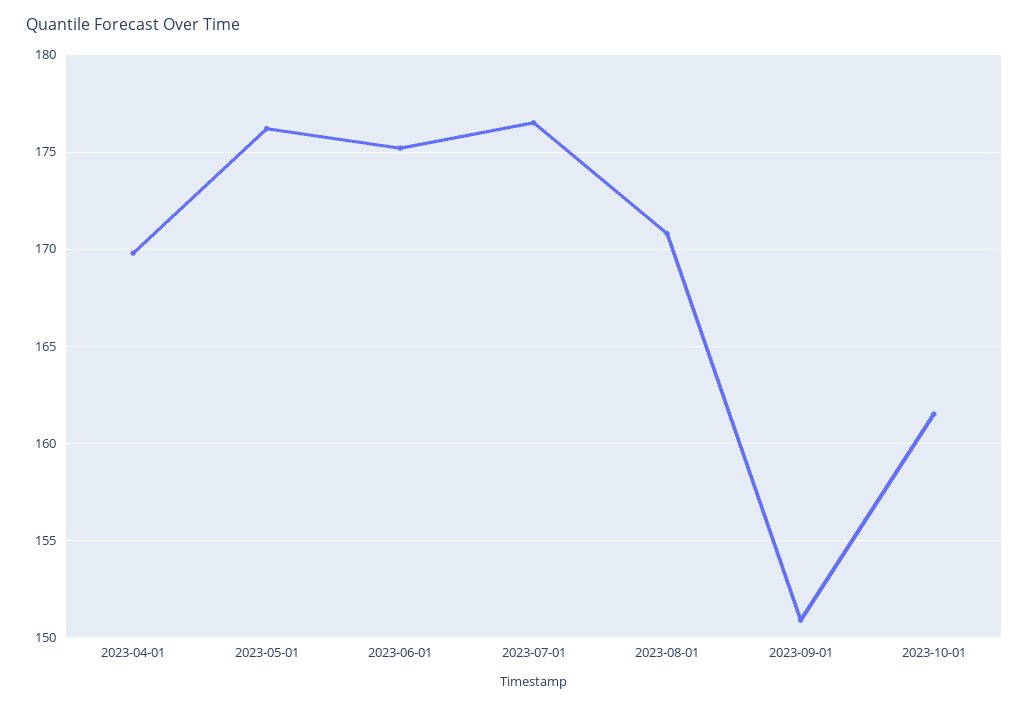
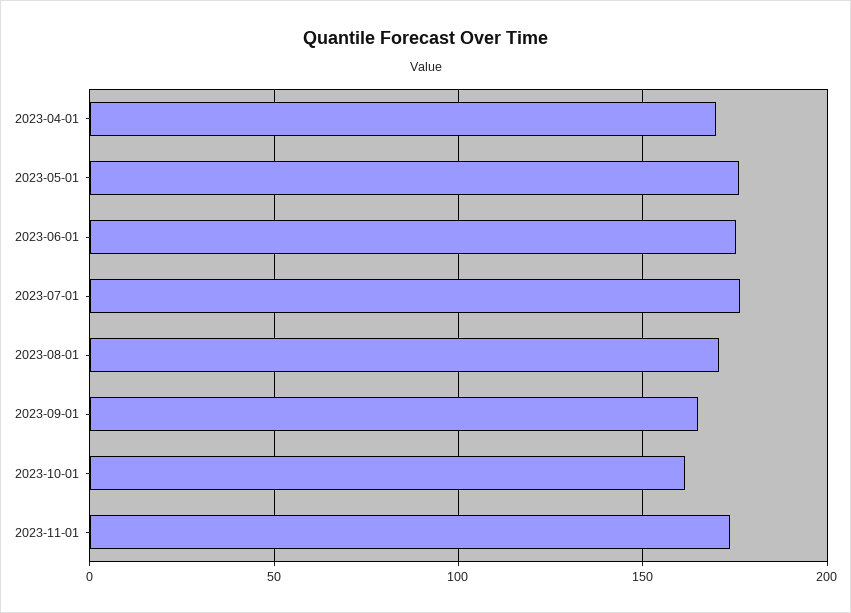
2023-09-01: 151 -> 165
2023-11-01: none -> 175

